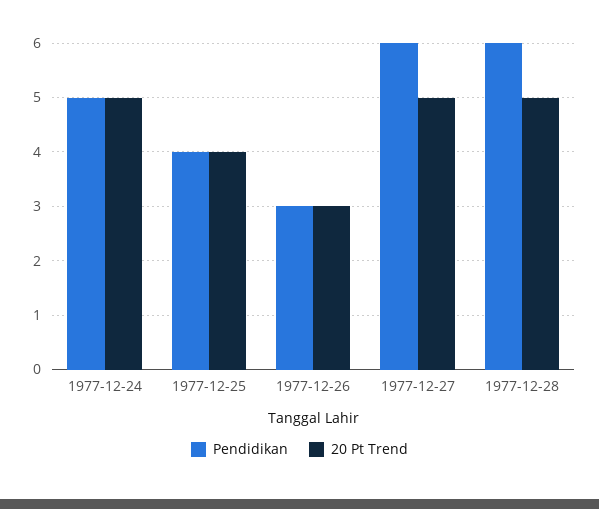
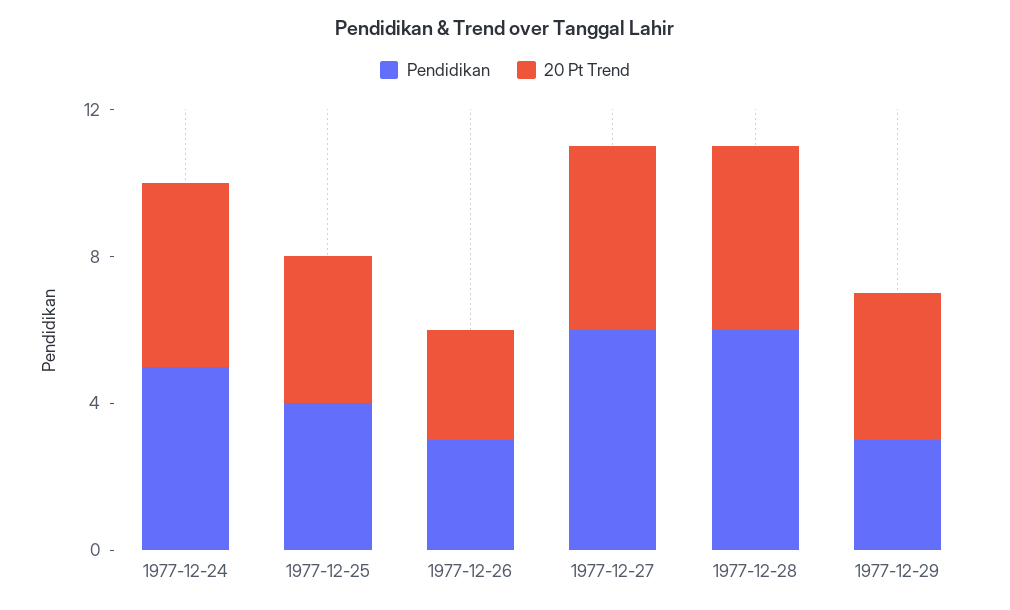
Pendidikan, 1977-12-29: none -> 3
20 Pt Trend, 1977-12-29: none -> 4

